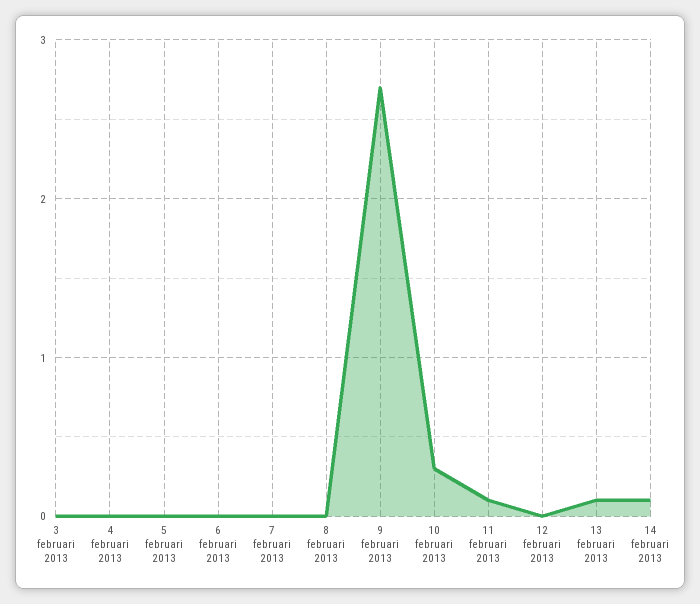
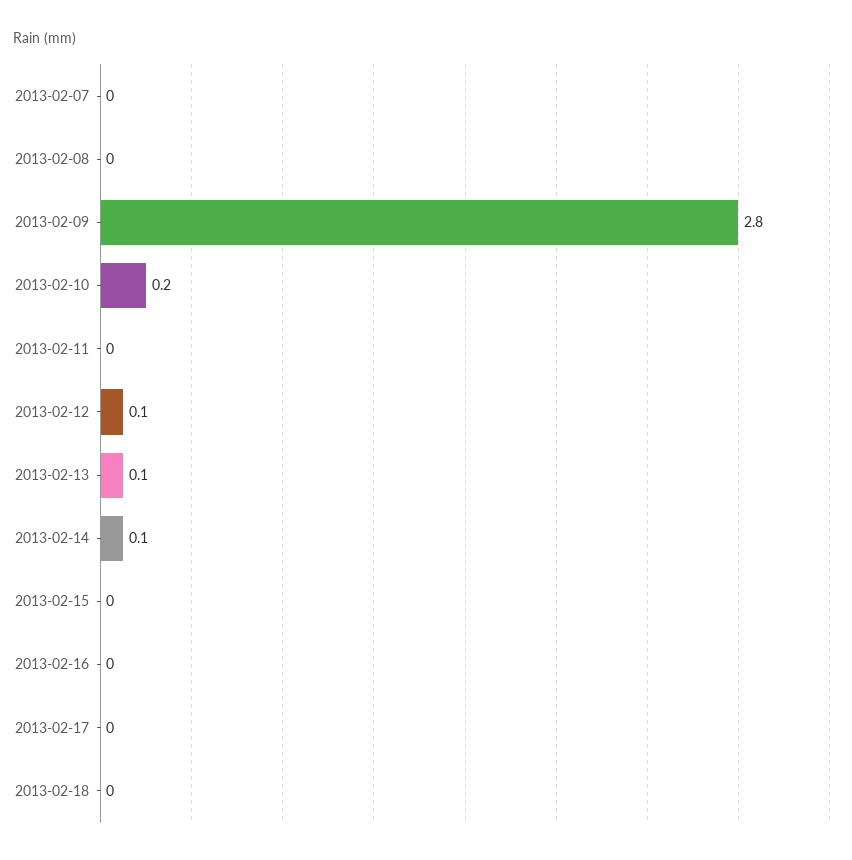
3 februari 2013: 0 -> none
4 februari 2013: 0 -> none
5 februari 2013: 0 -> none
6 februari 2013: 0 -> none
9 februari 2013: 2.7 -> 2.8
10 februari 2013: 0.3 -> 0.2
11 februari 2013: 0.1 -> 0
12 februari 2013: 0 -> 0.1
2013-02-15: none -> 0
2013-02-16: none -> 0
2013-02-17: none -> 0
2013-02-18: none -> 0

